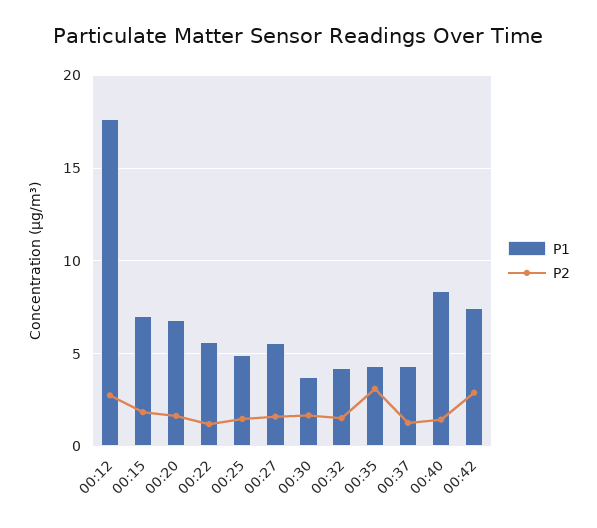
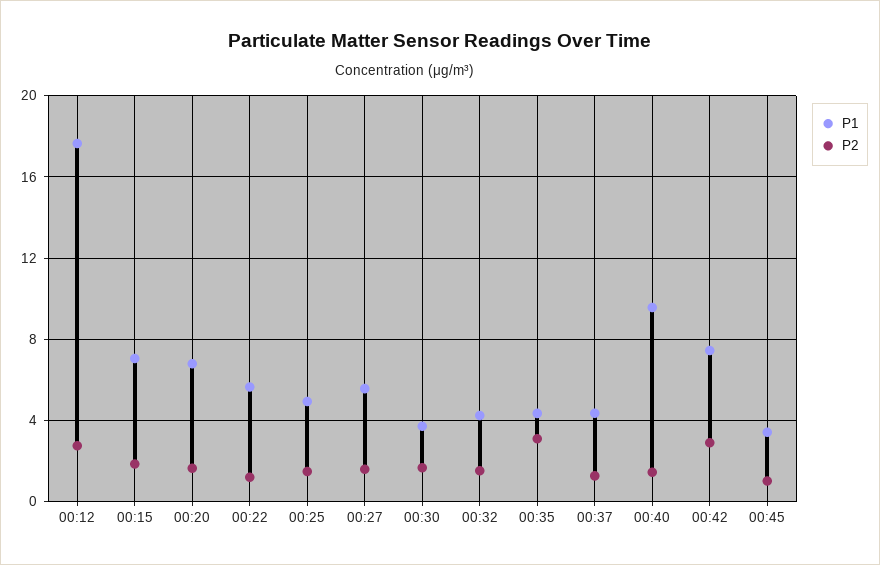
P1, 00:40: 8.5 -> 9.5
P1, 00:45: none -> 3.5
P2, 00:45: none -> 1

